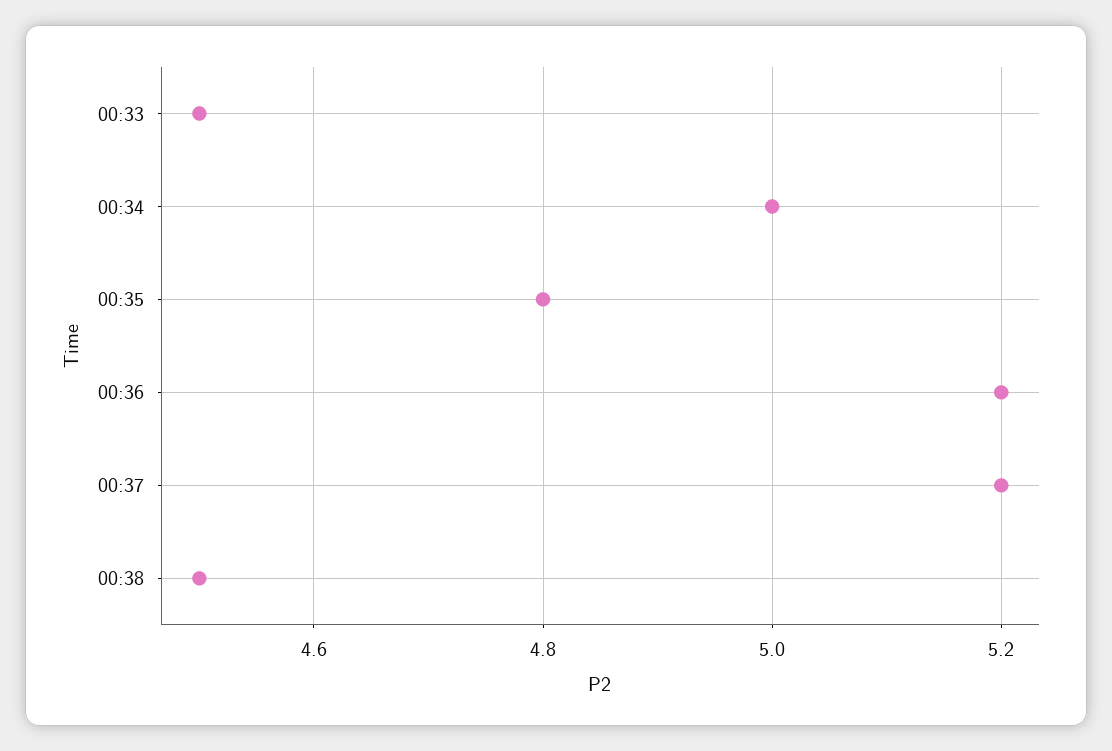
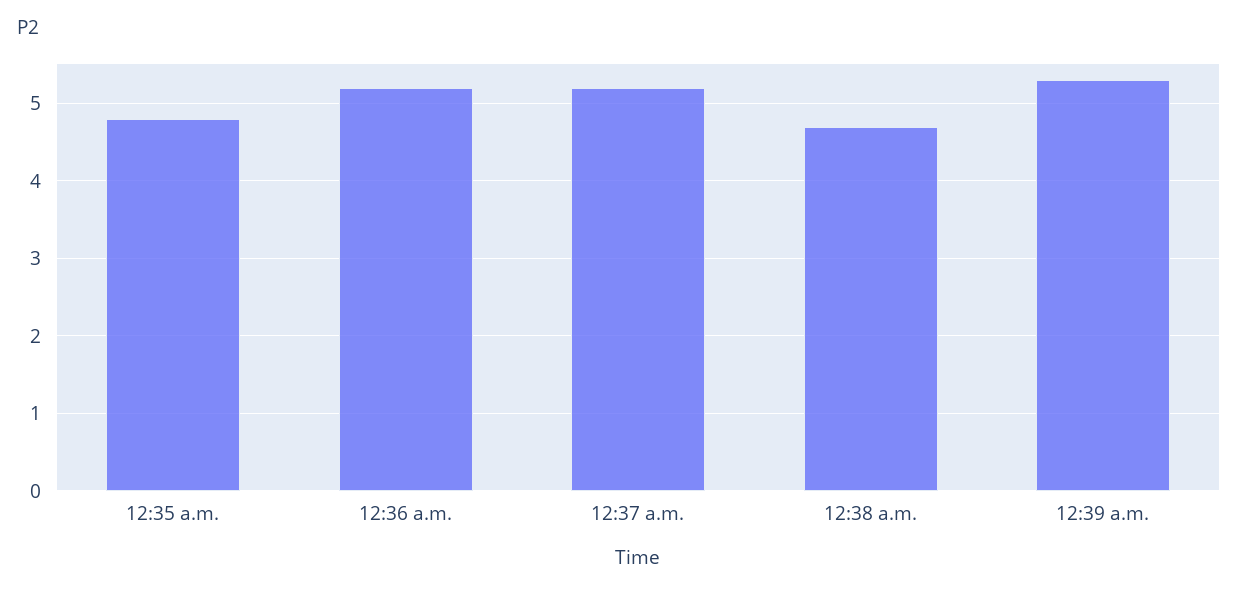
00:33: 4.5 -> none
00:34: 5 -> none
00:38: 4.5 -> 4.7
12:39 a.m.: none -> 5.3

